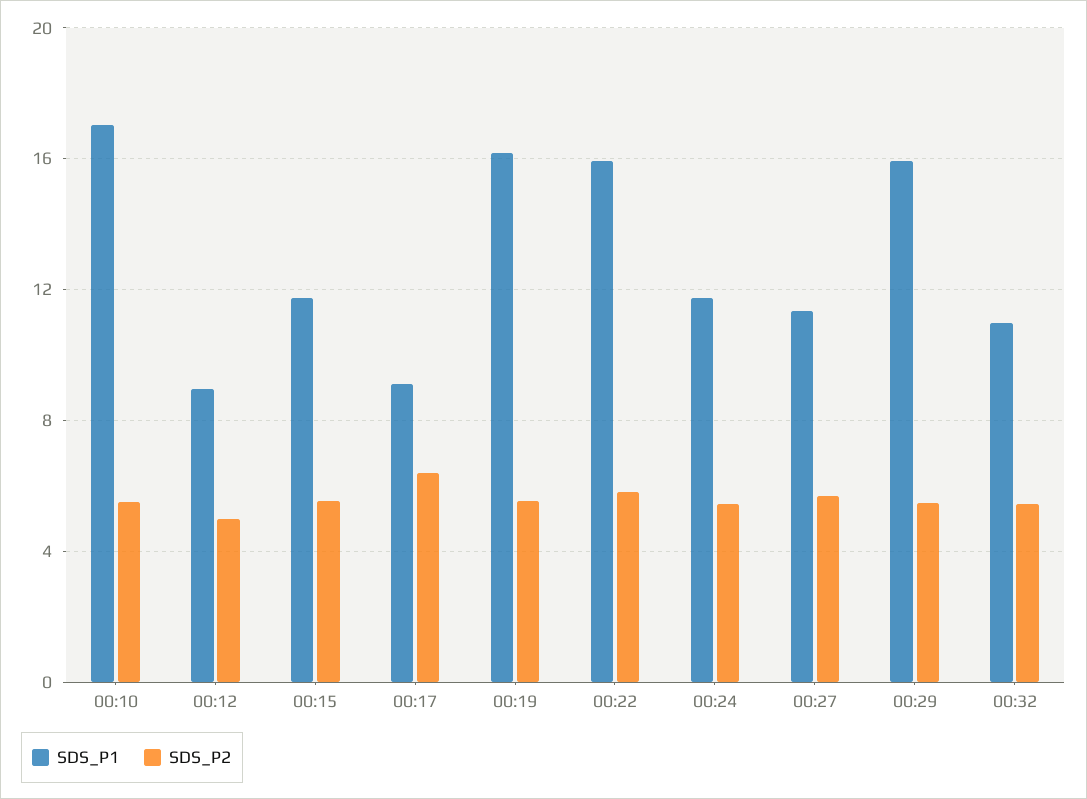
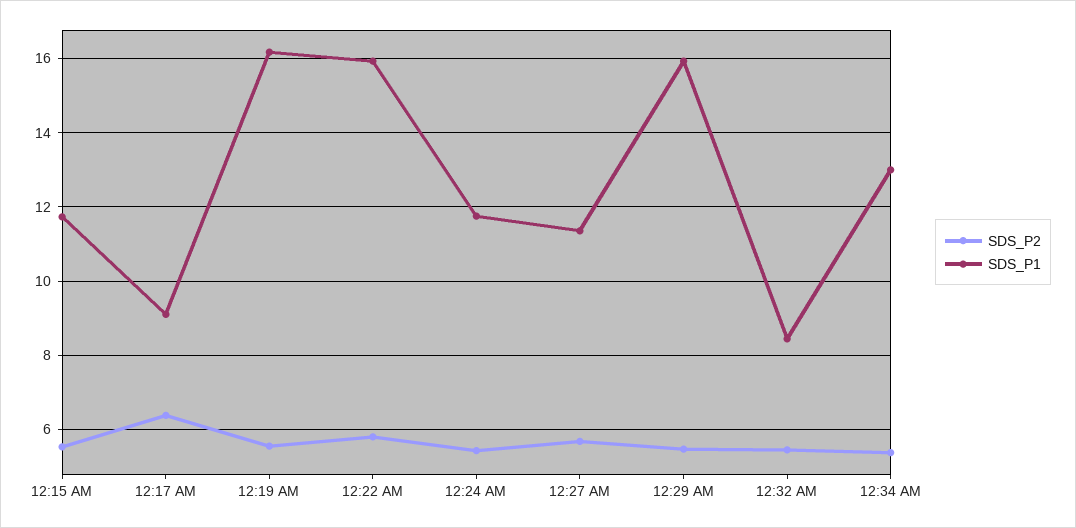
SDS_P1, 00:10: 17 -> none
SDS_P2, 00:10: 5.5 -> none
SDS_P1, 00:12: 9 -> none
SDS_P2, 00:12: 5 -> none
SDS_P1, 00:32: 11 -> 8.4
SDS_P2, 12:34 AM: none -> 5.4
SDS_P1, 12:34 AM: none -> 13

